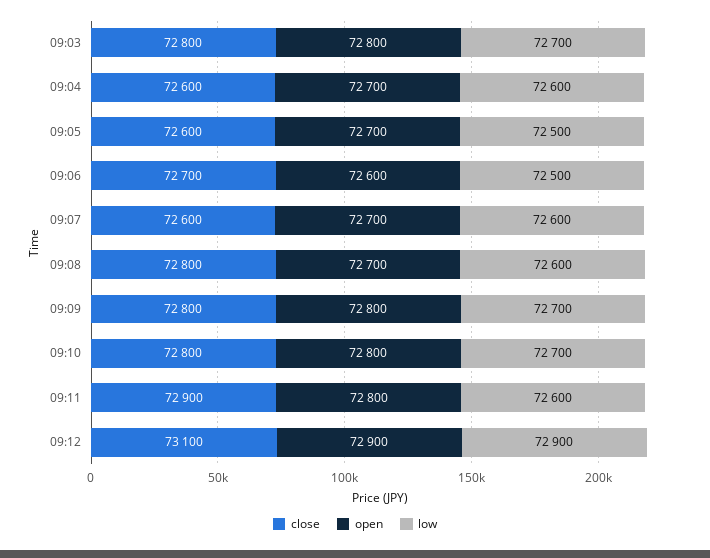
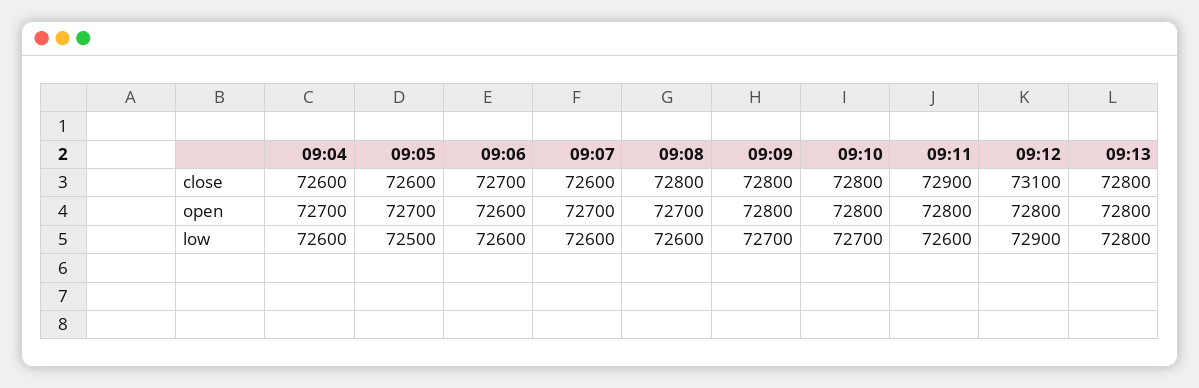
close, 09:03: 72800 -> none
open, 09:03: 72800 -> none
low, 09:03: 72700 -> none
low, 09:06: 72500 -> 72600
open, 09:12: 72900 -> 72800
close, 09:13: none -> 72800
open, 09:13: none -> 72800
low, 09:13: none -> 72800

